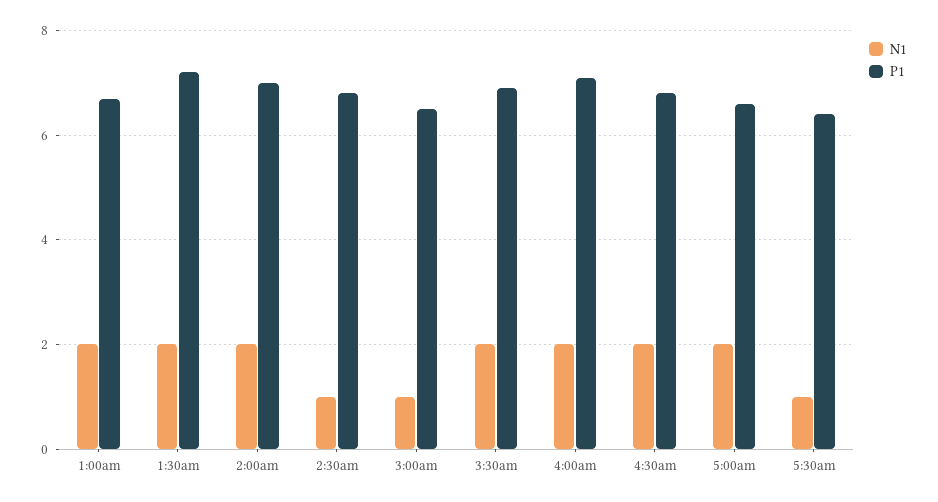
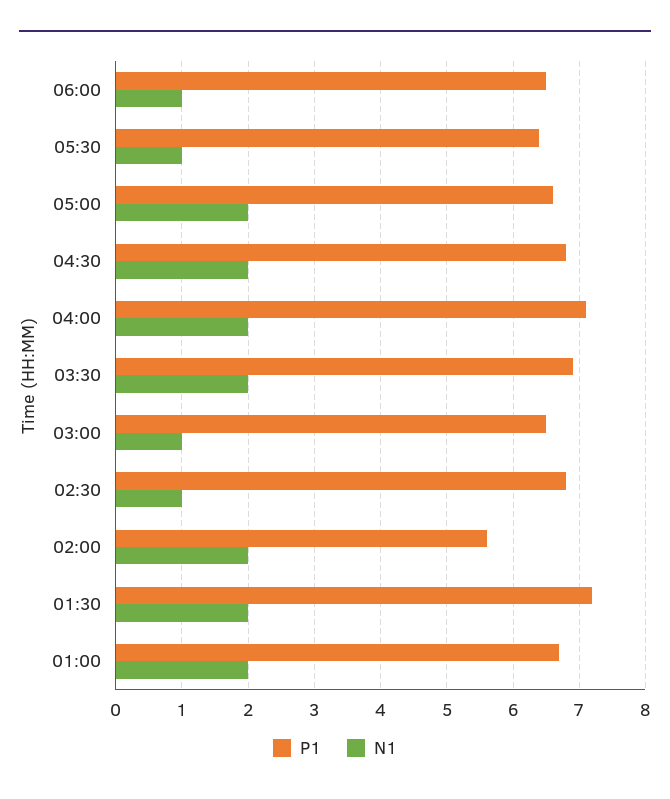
P1, 2:00am: 7 -> 5.6
P1, 06:00: none -> 6.5
N1, 06:00: none -> 1

